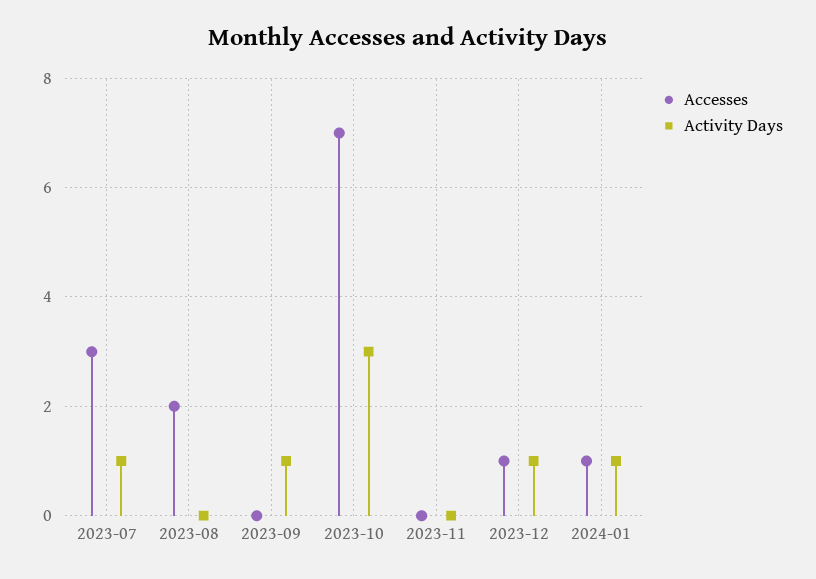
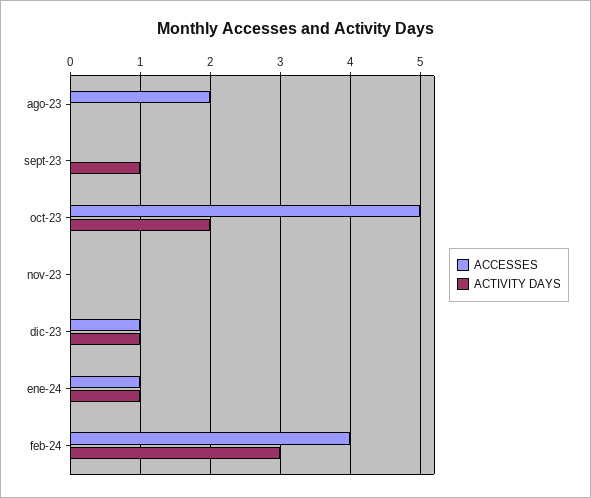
Accesses, 2023-07: 3 -> none
Activity Days, 2023-07: 1 -> none
Accesses, 2023-10: 7 -> 5
Activity Days, 2023-10: 3 -> 2
Accesses, feb-24: none -> 4
Activity Days, feb-24: none -> 3

